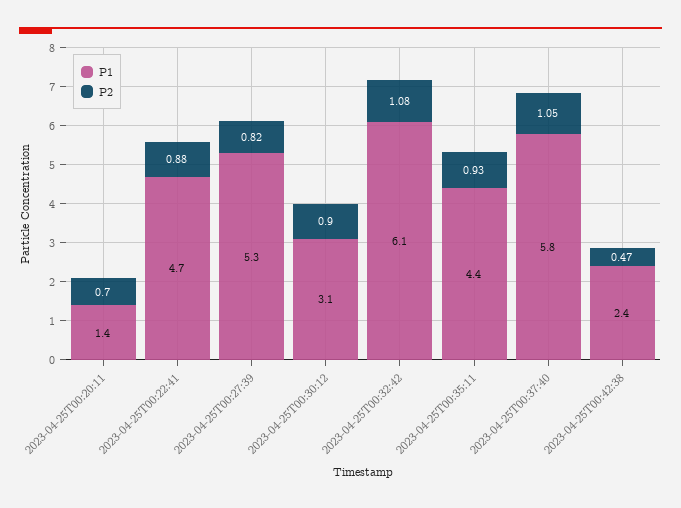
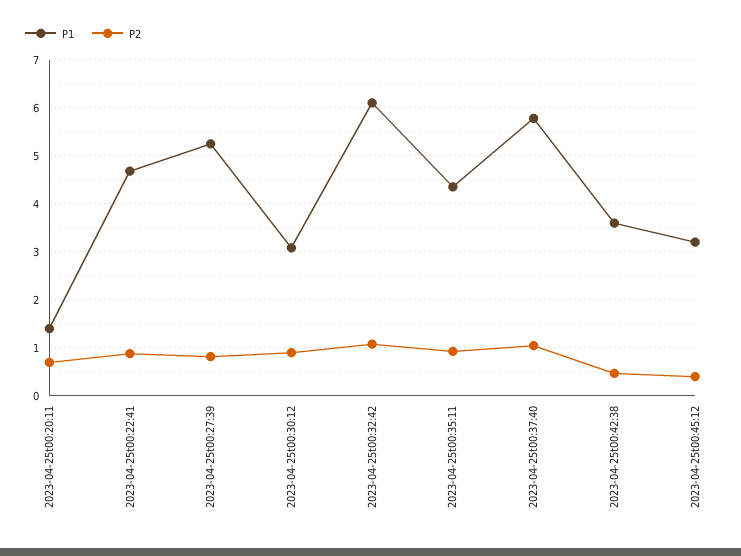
P1, 2023-04-25T00:42:38: 2.4 -> 3.6
P1, 2023-04-25t00:45:12: none -> 3.2
P2, 2023-04-25t00:45:12: none -> 0.4

